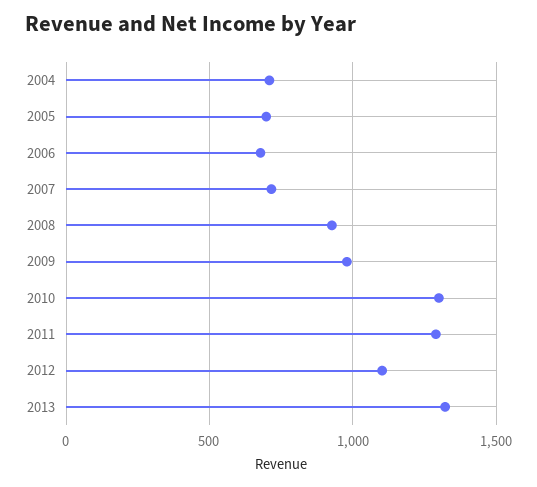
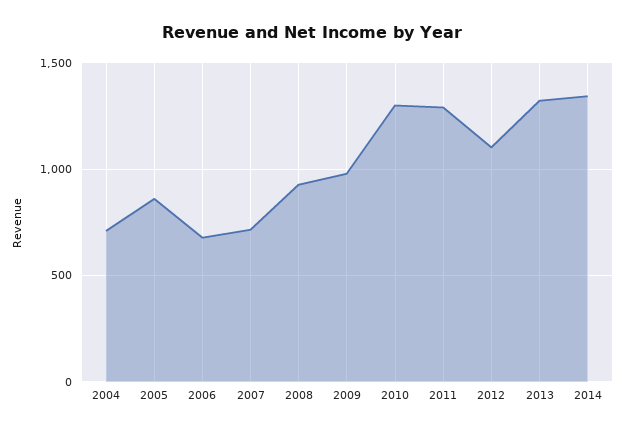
2005: 700 -> 850
2014: none -> 1350

